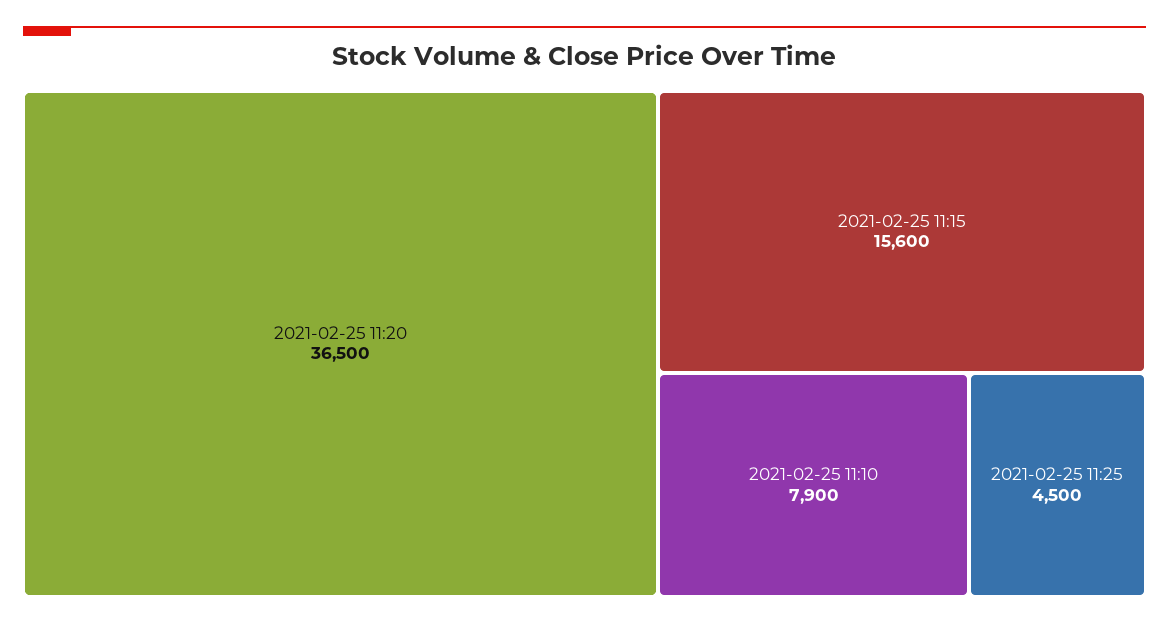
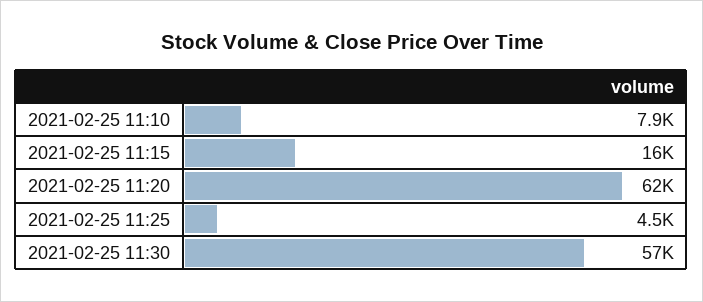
2021-02-25 11:20: 36500 -> 62000
2021-02-25 11:30: none -> 57000

